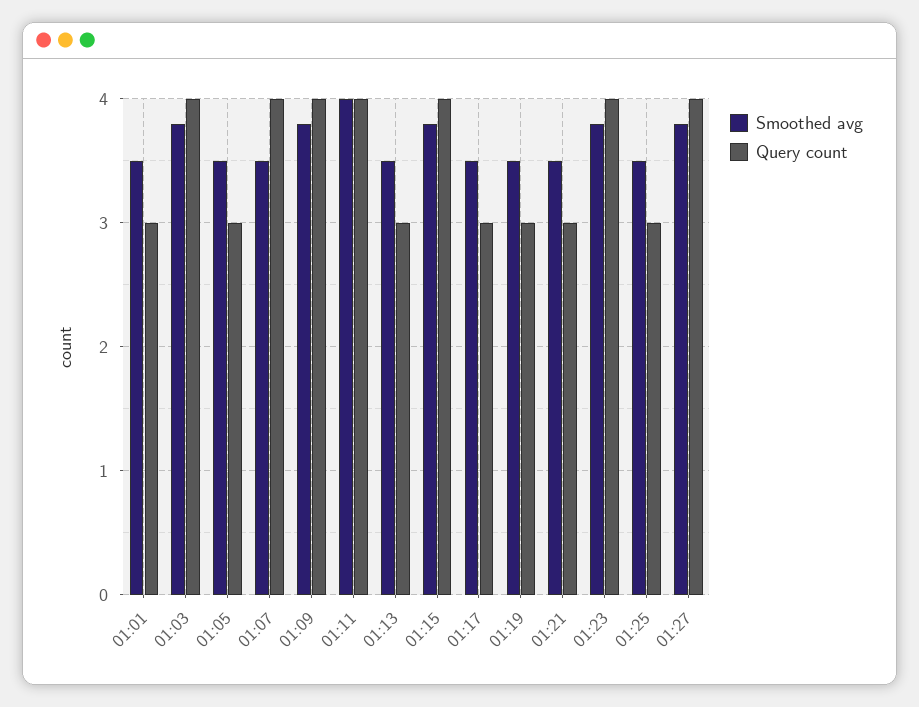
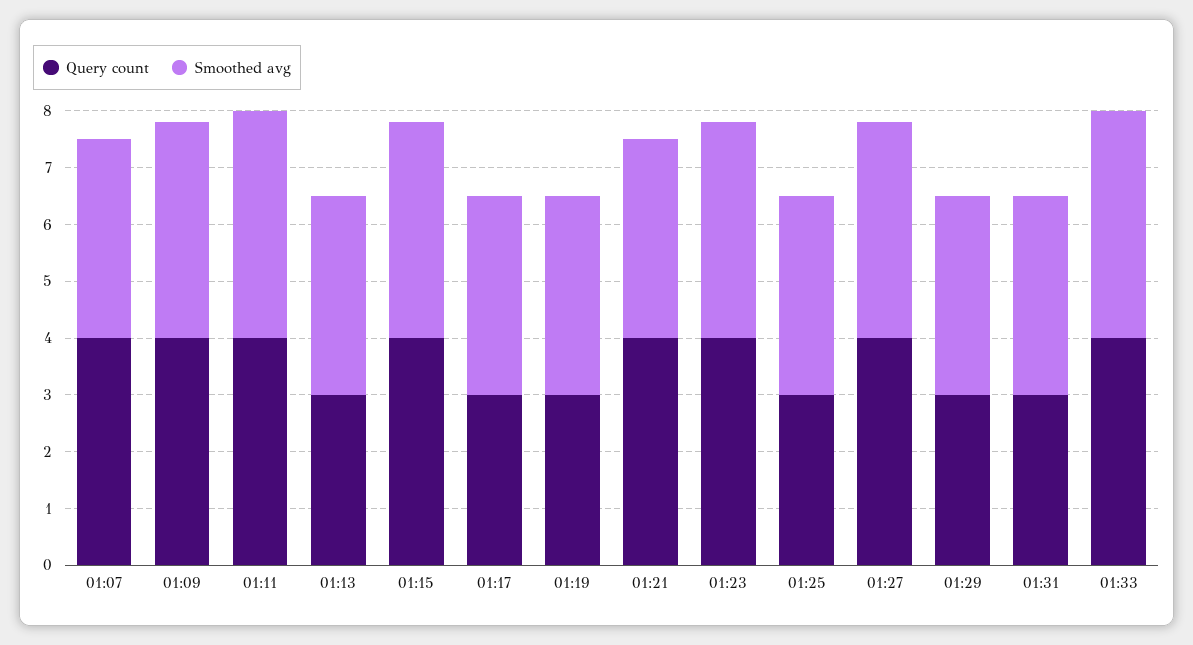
Smoothed avg, 01:01: 3.5 -> none
Query count, 01:01: 3 -> none
Smoothed avg, 01:03: 3.8 -> none
Query count, 01:03: 4 -> none
Smoothed avg, 01:05: 3.5 -> none
Query count, 01:05: 3 -> none
Query count, 01:21: 3 -> 4
Query count, 01:29: none -> 3
Smoothed avg, 01:29: none -> 3.5
Query count, 01:31: none -> 3
Smoothed avg, 01:31: none -> 3.5
Query count, 01:33: none -> 4
Smoothed avg, 01:33: none -> 4

